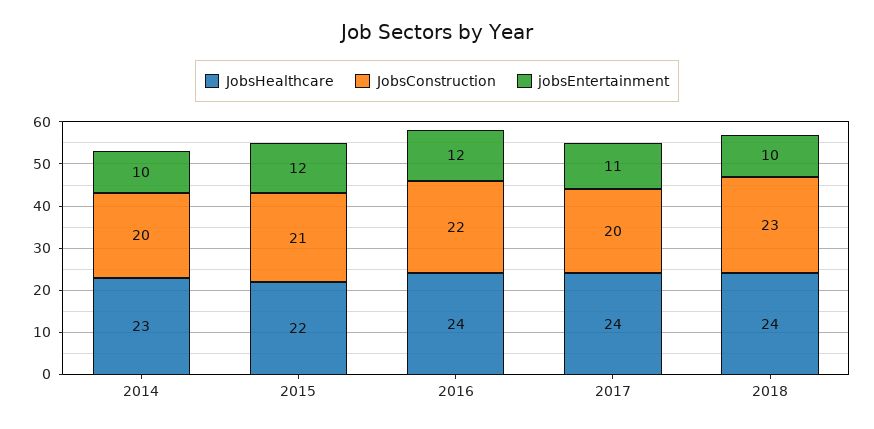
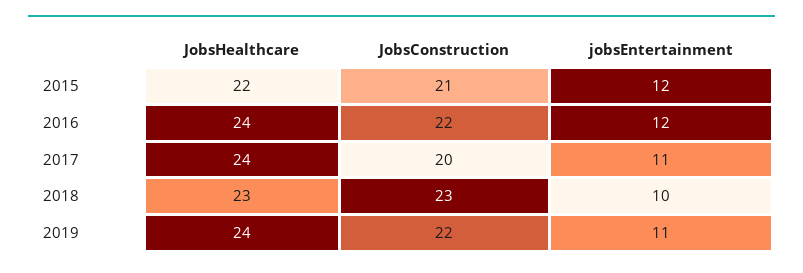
JobsHealthcare, 2014: 23 -> none
JobsConstruction, 2014: 20 -> none
jobsEntertainment, 2014: 10 -> none
JobsHealthcare, 2018: 24 -> 23
JobsHealthcare, 2019: none -> 24
JobsConstruction, 2019: none -> 22
jobsEntertainment, 2019: none -> 11

